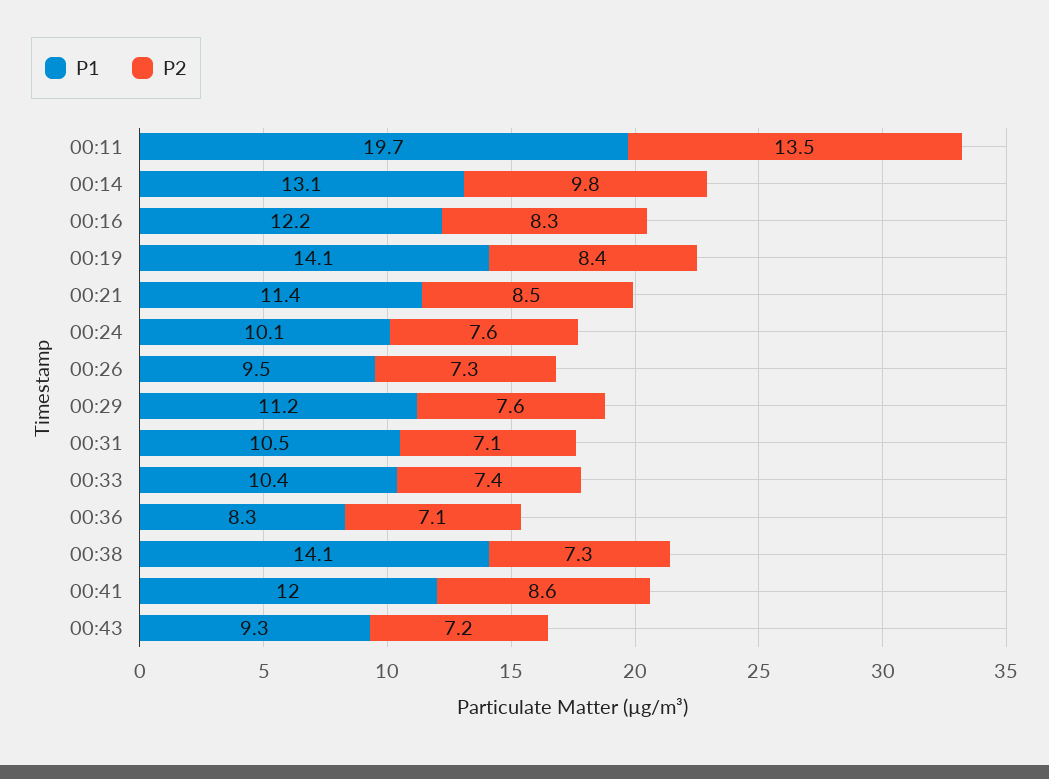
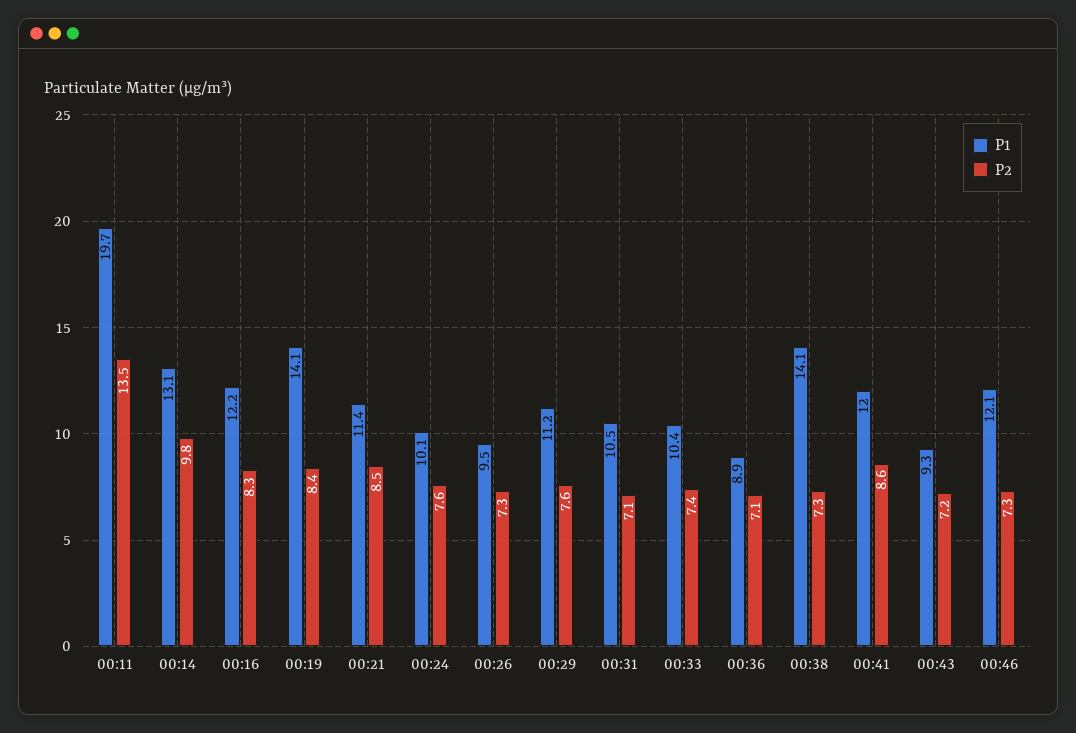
P1, 00:36: 8.3 -> 8.9
P1, 00:46: none -> 12.1
P2, 00:46: none -> 7.3

